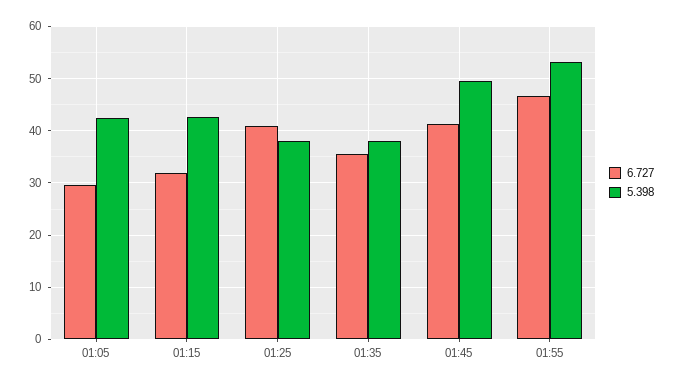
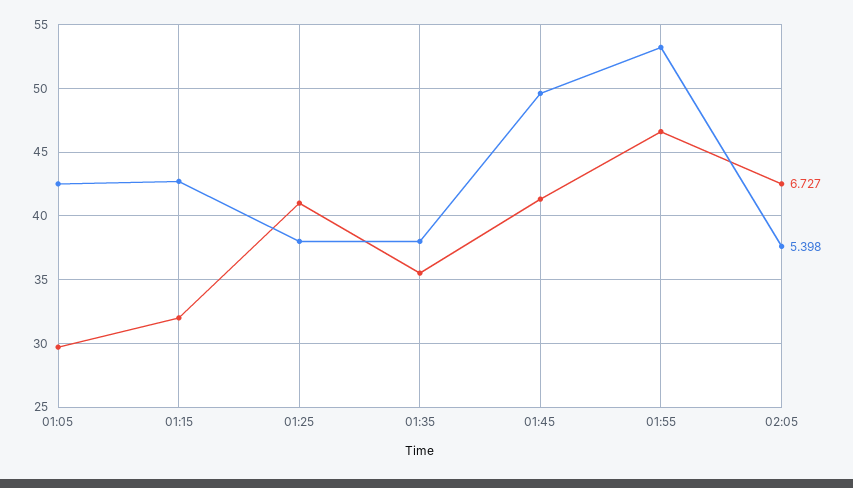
6.727, 02:05: none -> 42.5
5.398, 02:05: none -> 37.5

